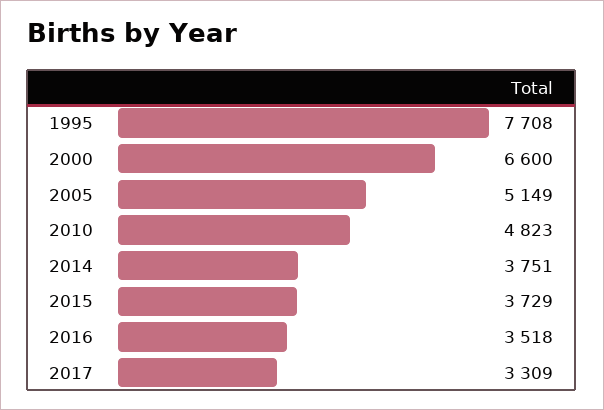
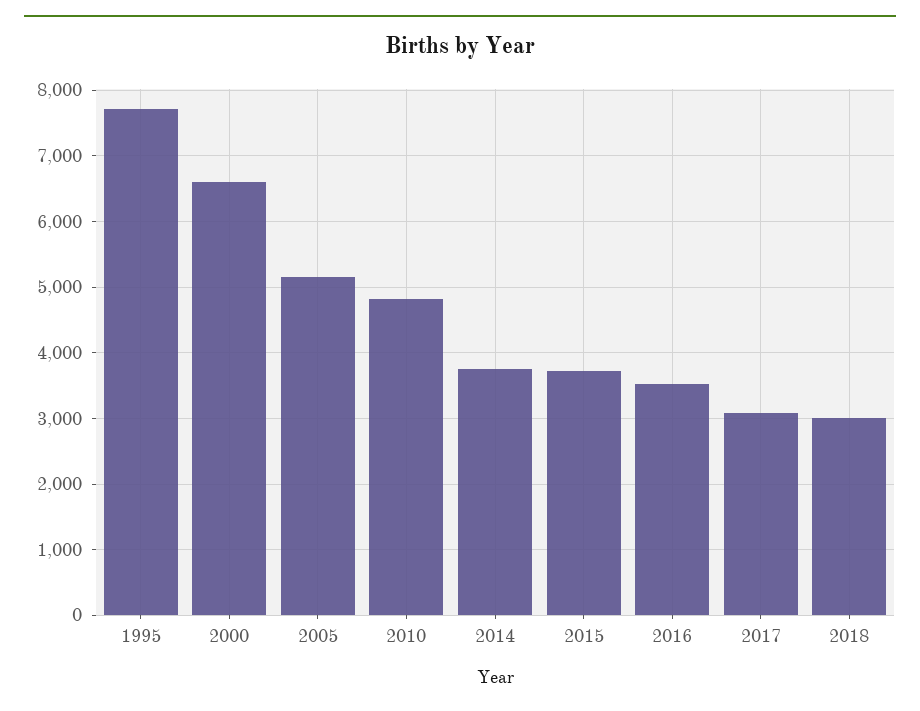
2017: 3309 -> 3100
2018: none -> 3000

